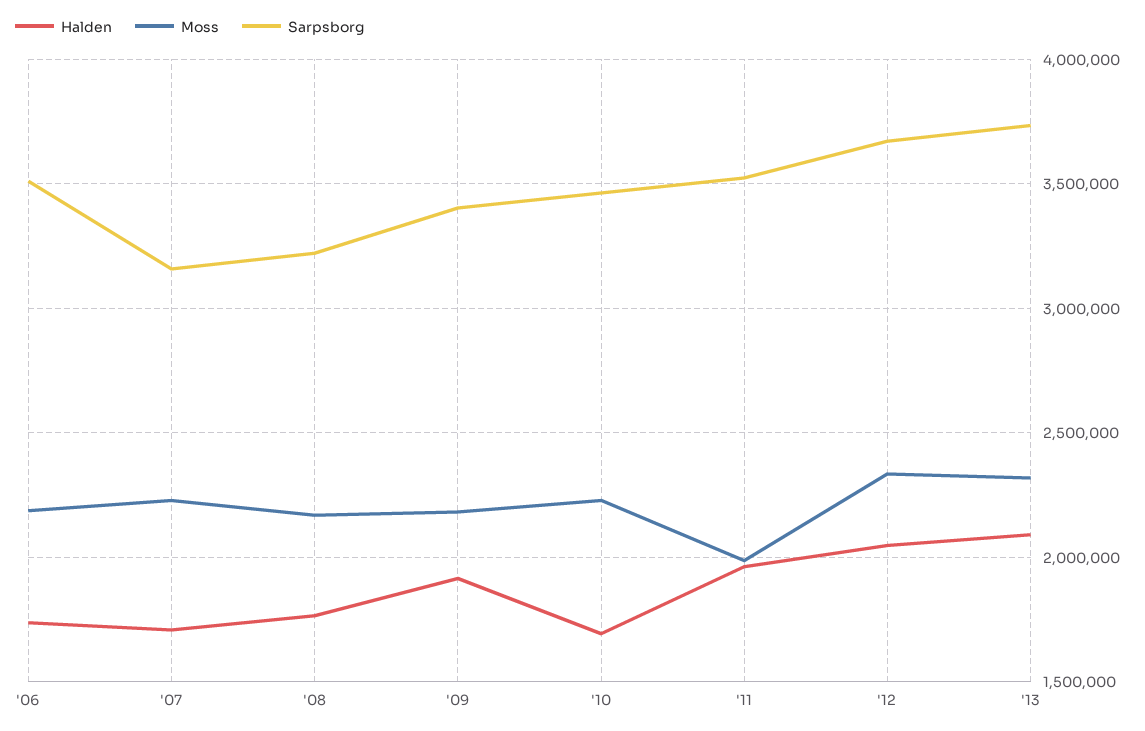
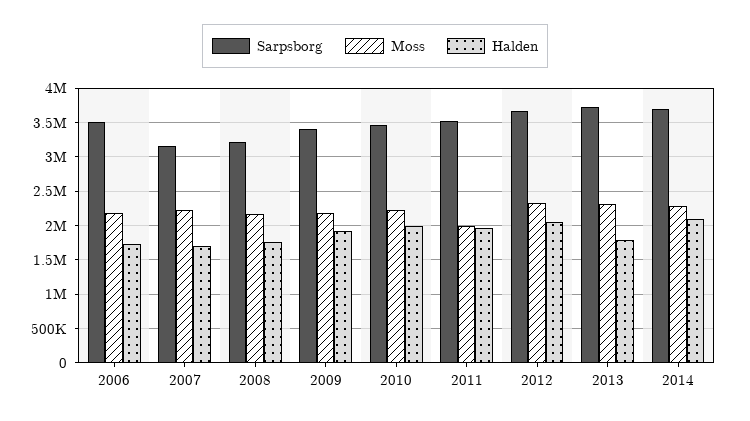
Halden, '10: 1700000 -> 2000000
Halden, '13: 2100000 -> 1800000
Sarpsborg, 2014: none -> 3700000
Moss, 2014: none -> 2300000
Halden, 2014: none -> 2100000

